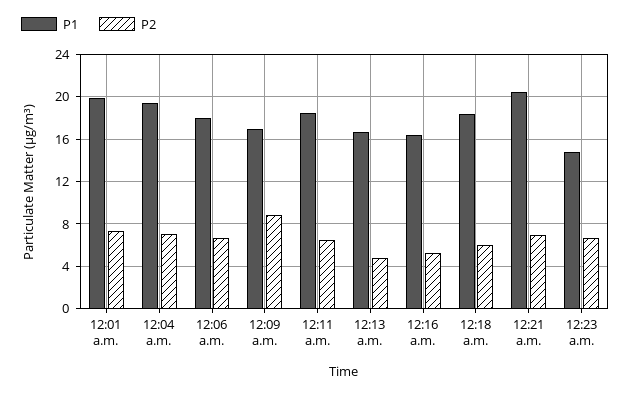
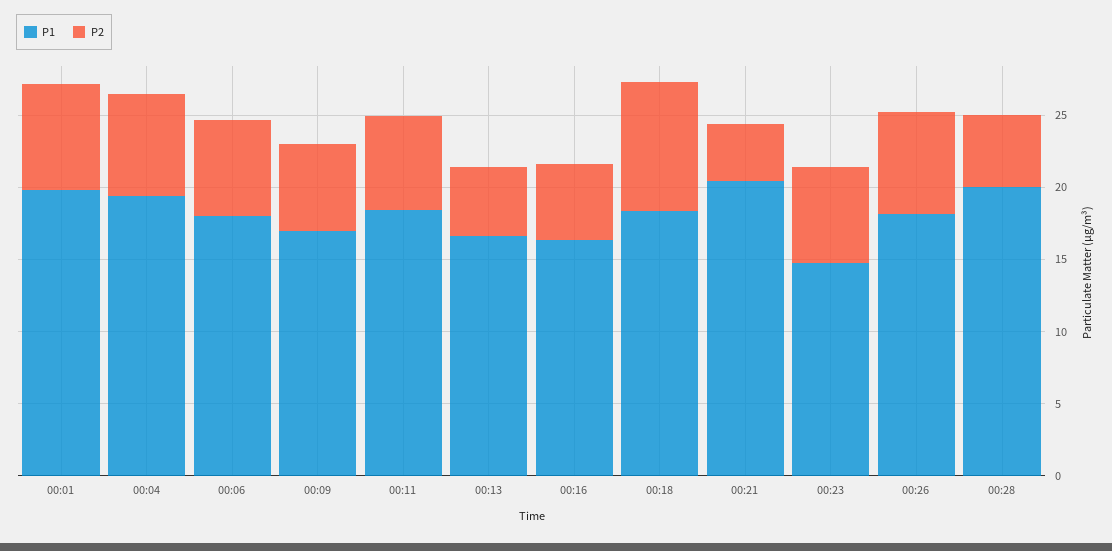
P2, 12:09 a.m.: 9 -> 6
P2, 12:18 a.m.: 6 -> 9
P2, 12:21 a.m.: 7 -> 4
P1, 00:26: none -> 18
P2, 00:26: none -> 7
P1, 00:28: none -> 20
P2, 00:28: none -> 5

